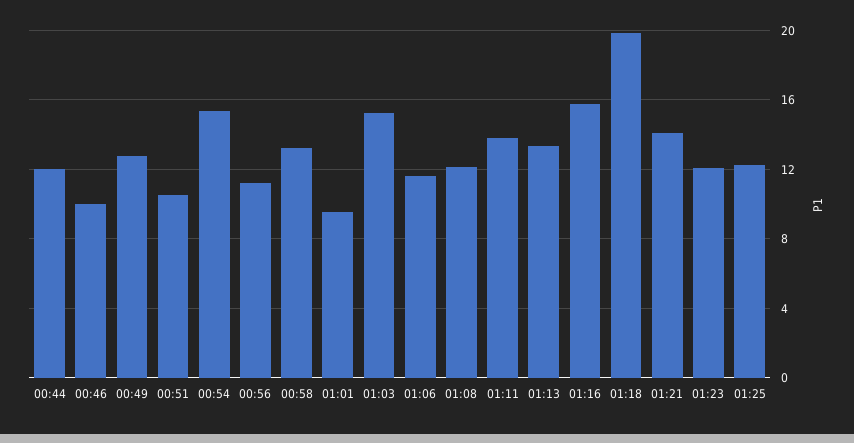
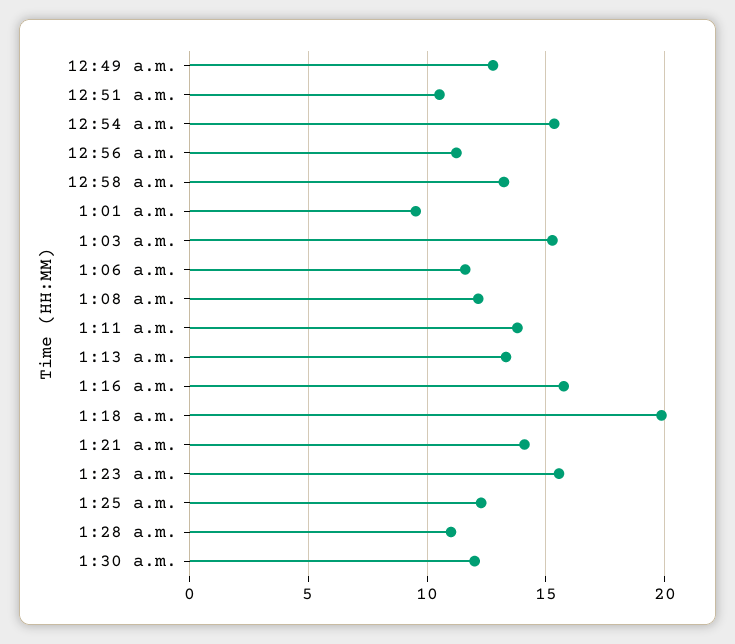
00:44: 12 -> none
00:46: 10 -> none
01:23: 12 -> 15.5
1:28 a.m.: none -> 11
1:30 a.m.: none -> 12

